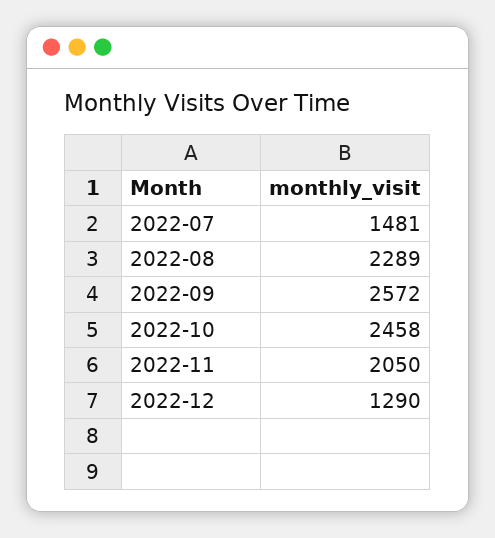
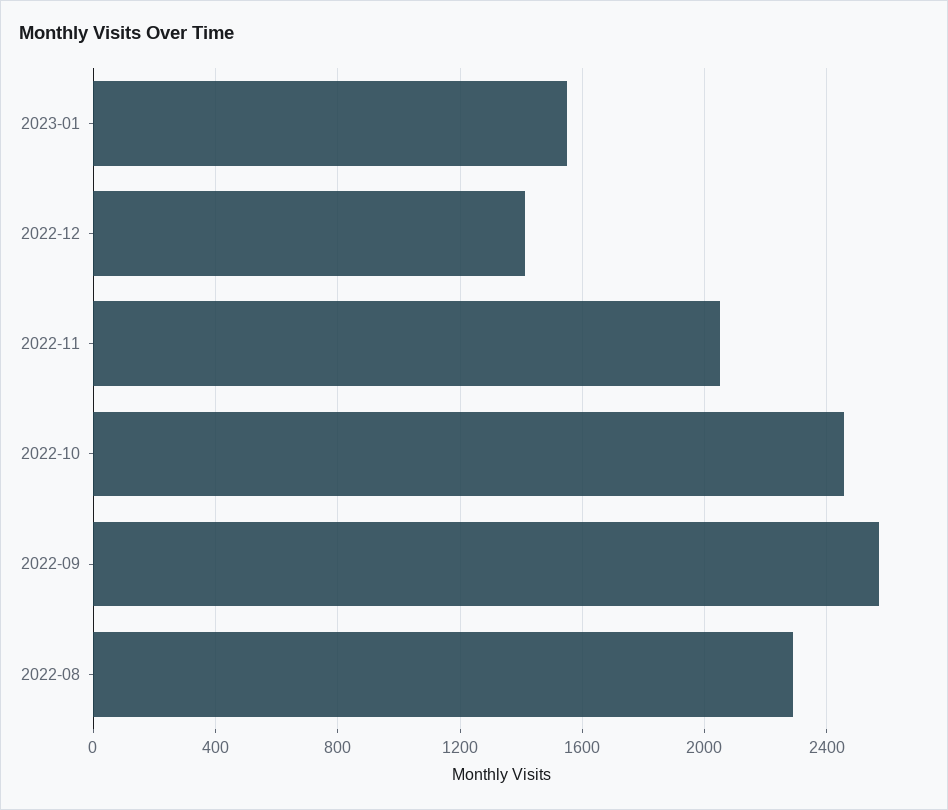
2022-07: 1481 -> none
2022-12: 1290 -> 1400
2023-01: none -> 1550

